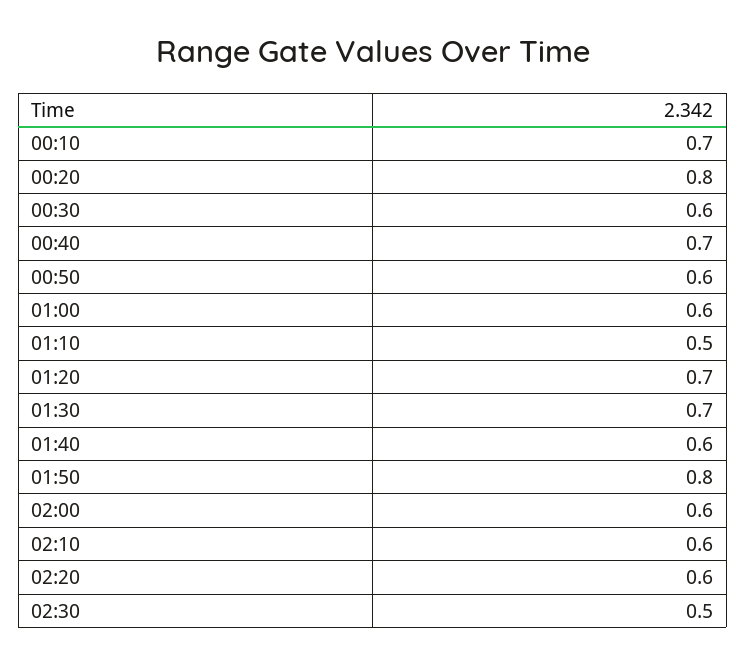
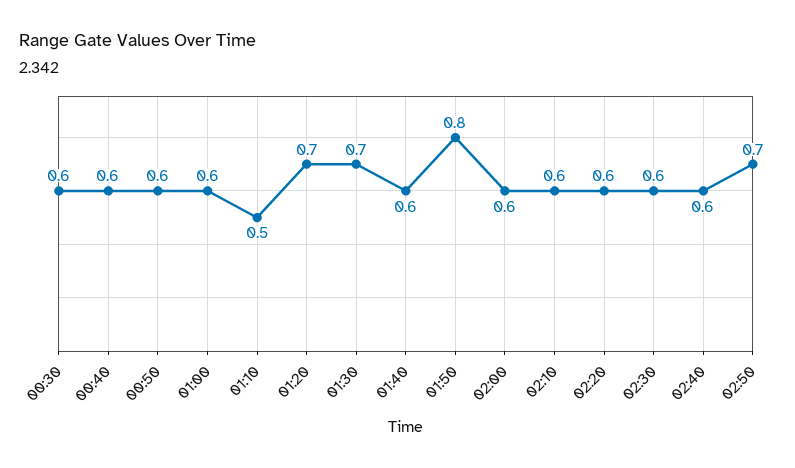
00:10: 0.7 -> none
00:20: 0.8 -> none
00:40: 0.7 -> 0.6
02:30: 0.5 -> 0.6
02:40: none -> 0.6
02:50: none -> 0.7

